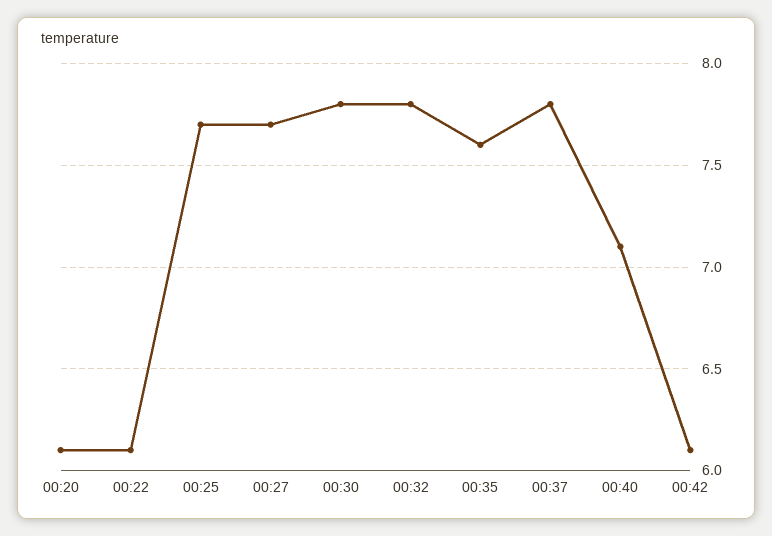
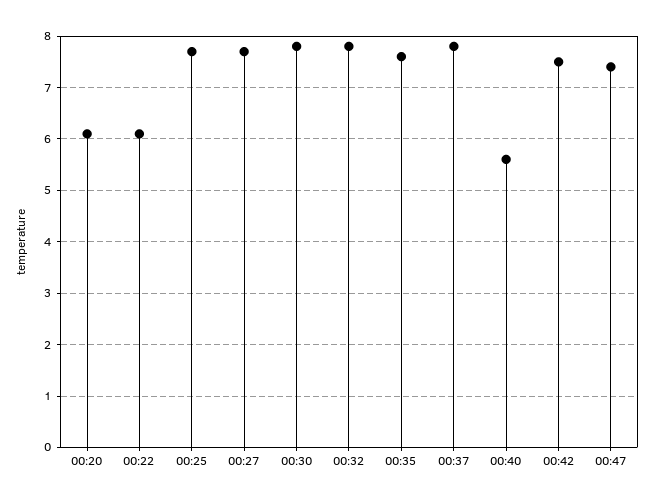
00:40: 7.1 -> 5.5
00:42: 6.1 -> 7.5
00:47: none -> 7.5

